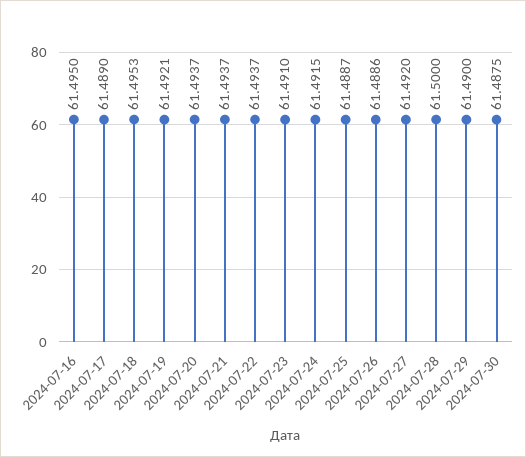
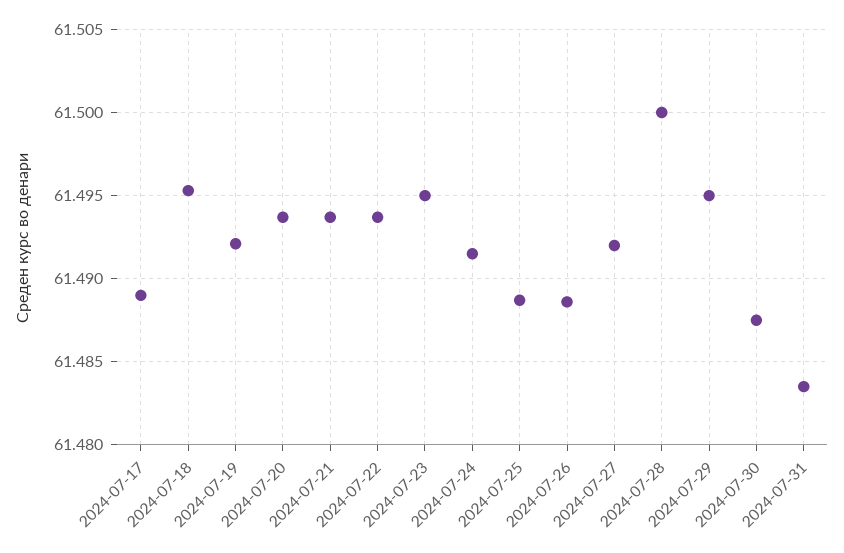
2024-07-16: 61.495 -> none
2024-07-23: 61.491 -> 61.495
2024-07-29: 61.49 -> 61.495
2024-07-31: none -> 61.4835

